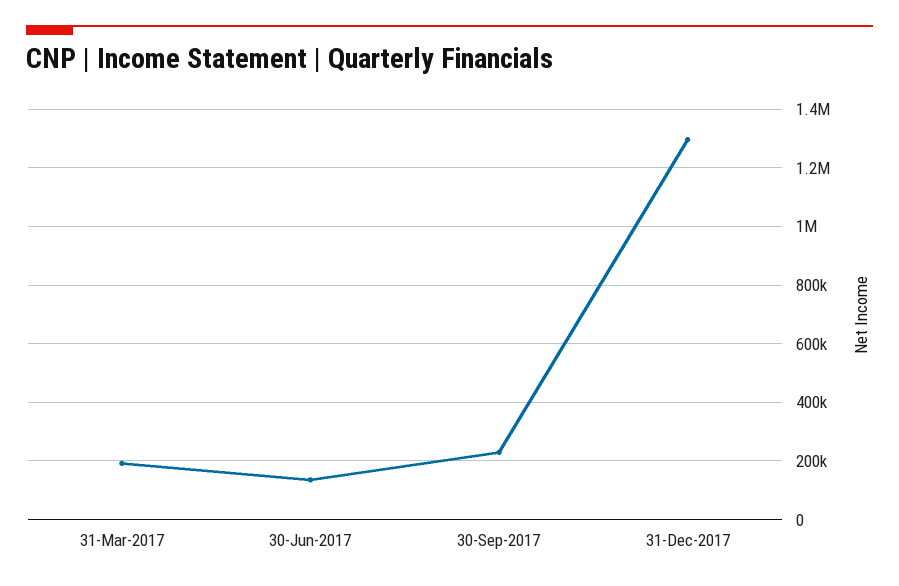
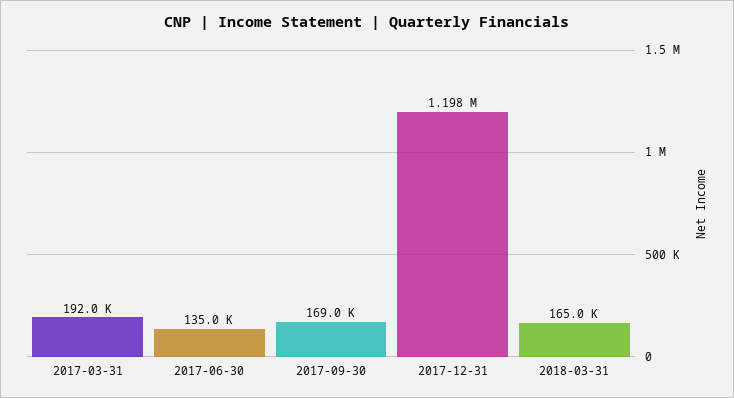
30-Sep-2017: 225000 -> 169000
31-Dec-2017: 1300000 -> 1198000
2018-03-31: none -> 165000

